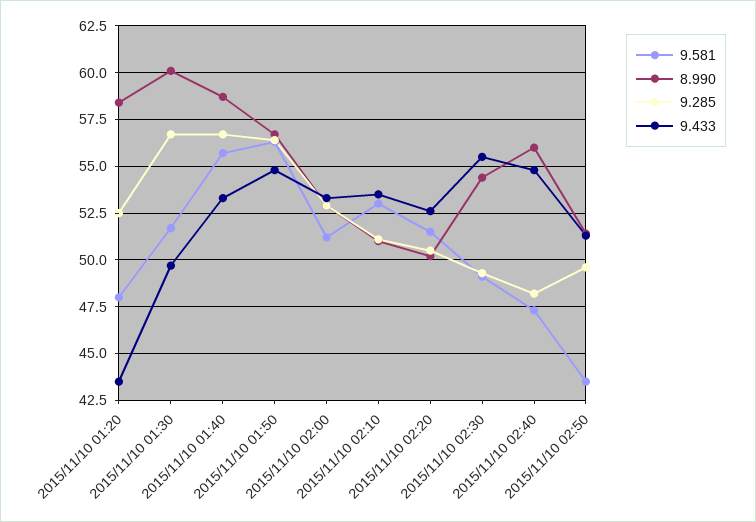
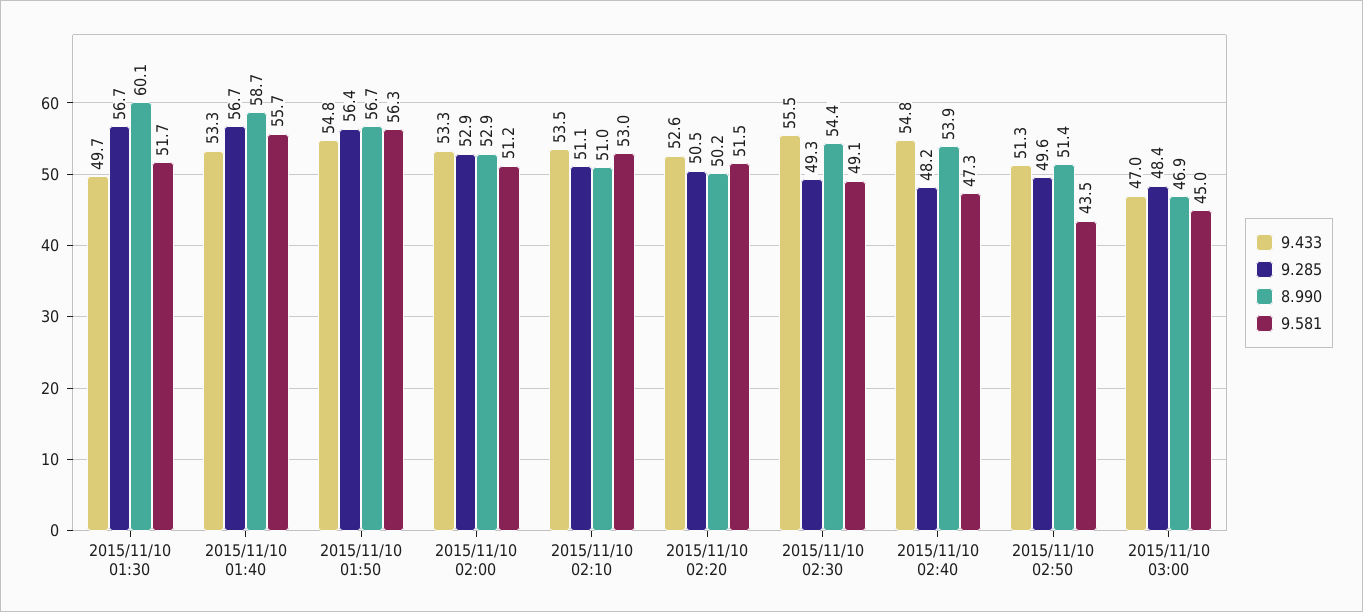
9.581, 2015/11/10 01:20: 48 -> none
8.990, 2015/11/10 01:20: 58.5 -> none
9.285, 2015/11/10 01:20: 52.5 -> none
9.433, 2015/11/10 01:20: 43.5 -> none
8.990, 2015/11/10 02:40: 56 -> 53.9
9.433, 2015/11/10 03:00: none -> 47
9.285, 2015/11/10 03:00: none -> 48.4
8.990, 2015/11/10 03:00: none -> 46.9
9.581, 2015/11/10 03:00: none -> 45

